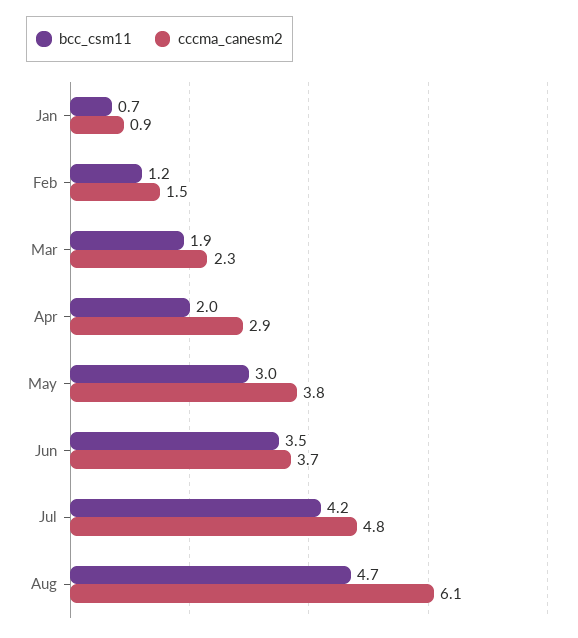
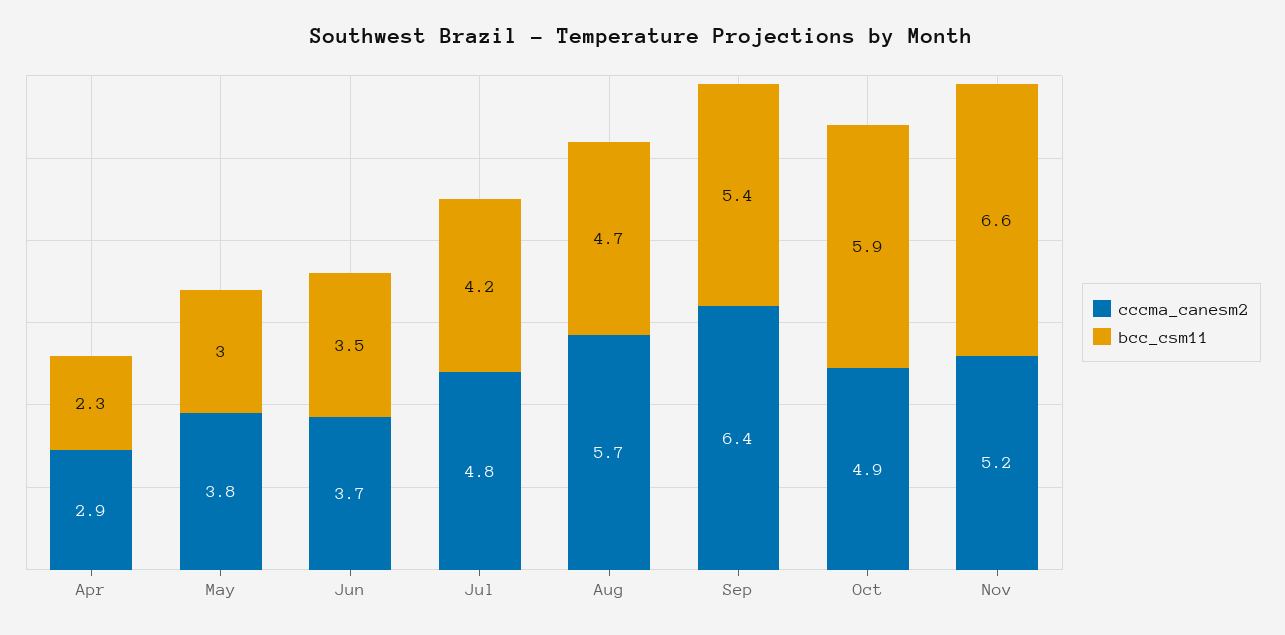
bcc_csm11, Jan: 0.7 -> none
cccma_canesm2, Jan: 0.9 -> none
bcc_csm11, Feb: 1.2 -> none
cccma_canesm2, Feb: 1.5 -> none
bcc_csm11, Mar: 1.9 -> none
cccma_canesm2, Mar: 2.3 -> none
bcc_csm11, Apr: 2 -> 2.3
cccma_canesm2, Aug: 6.1 -> 5.7
cccma_canesm2, Sep: none -> 6.4
bcc_csm11, Sep: none -> 5.4
cccma_canesm2, Oct: none -> 4.9
bcc_csm11, Oct: none -> 5.9
cccma_canesm2, Nov: none -> 5.2
bcc_csm11, Nov: none -> 6.6

